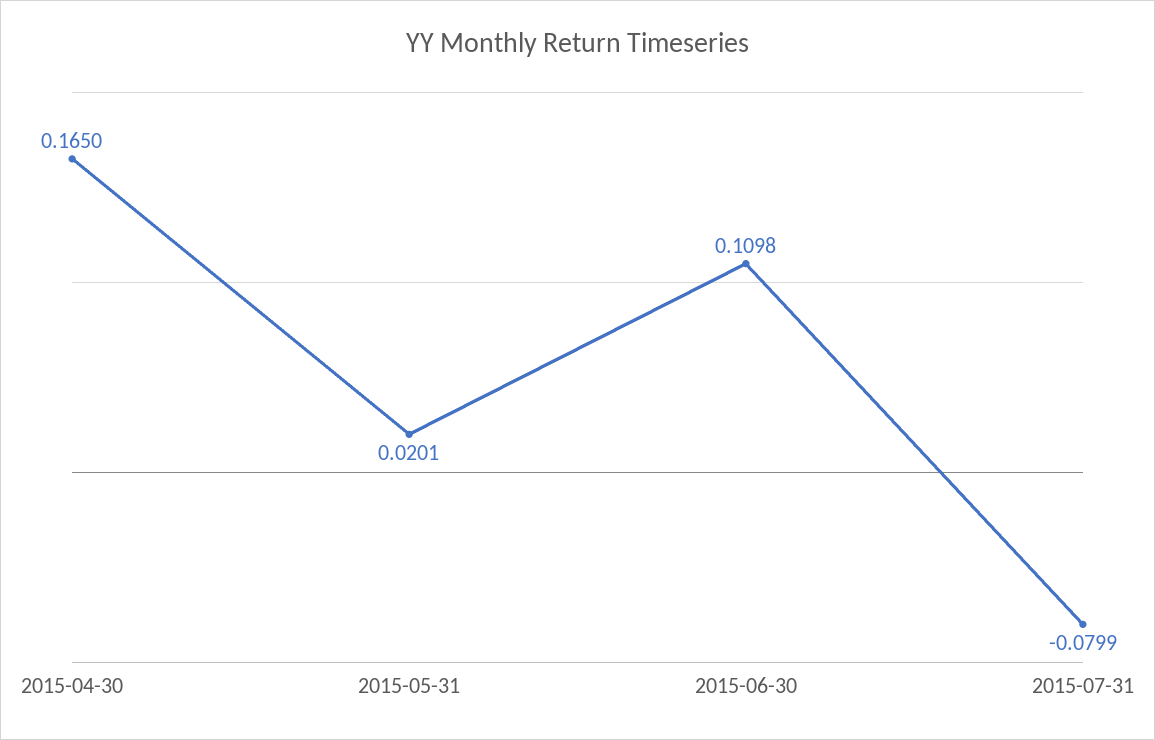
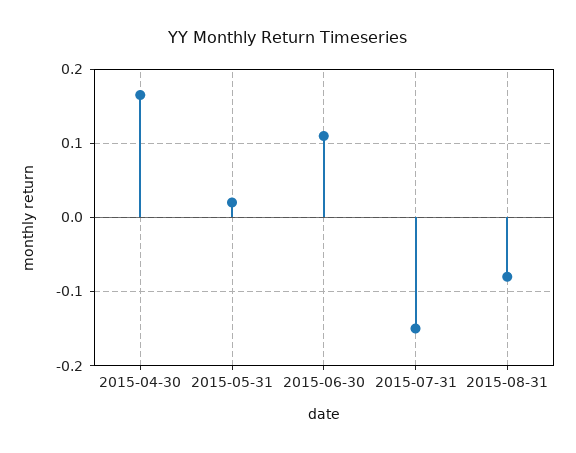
2015-07-31: -0.0799 -> -0.15
2015-08-31: none -> -0.08

